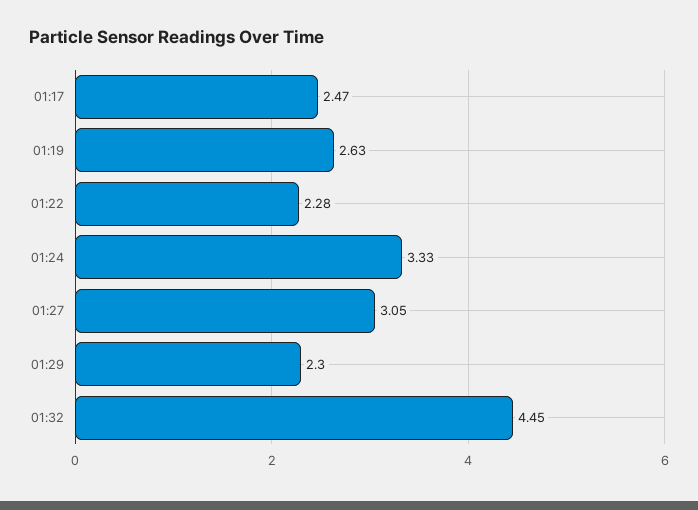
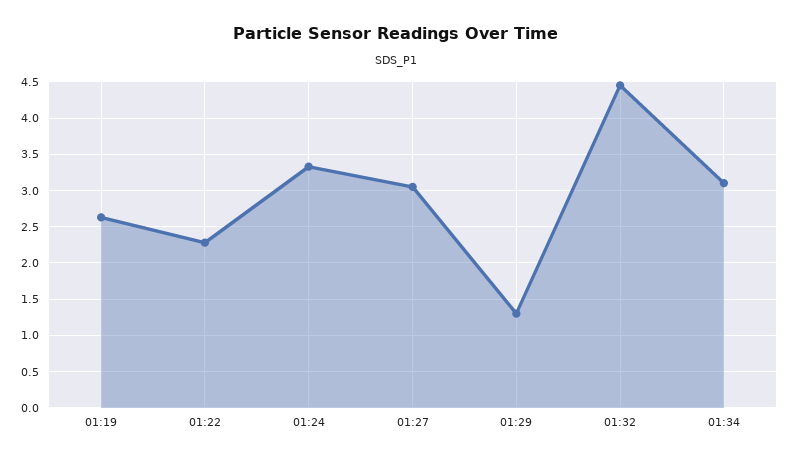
01:17: 2.47 -> none
01:29: 2.3 -> 1.3
01:34: none -> 3.1

